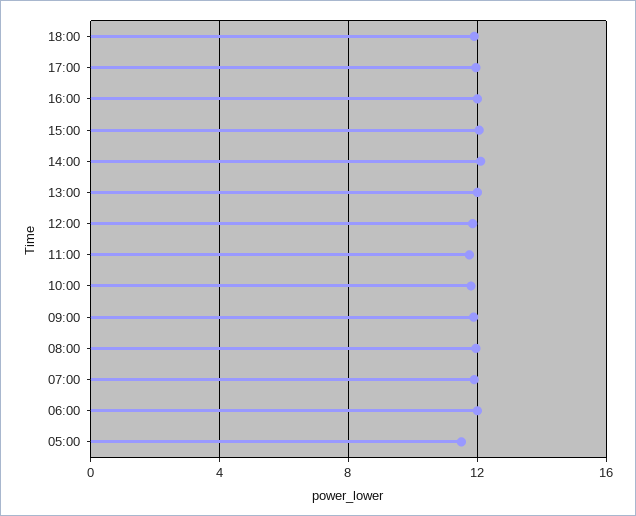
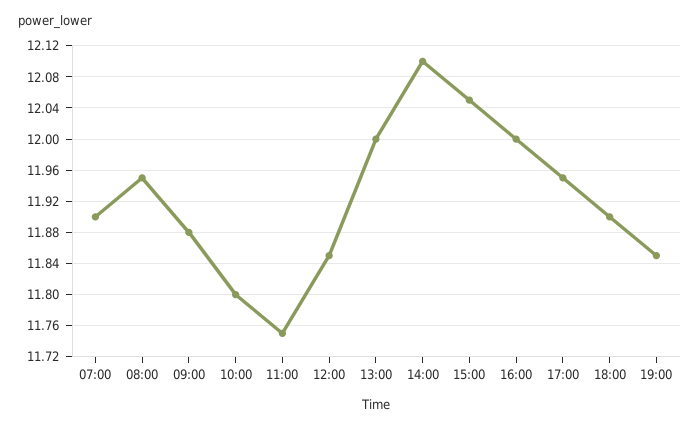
06:00: 12 -> none
05:00: 11.5 -> none
19:00: none -> 11.85

